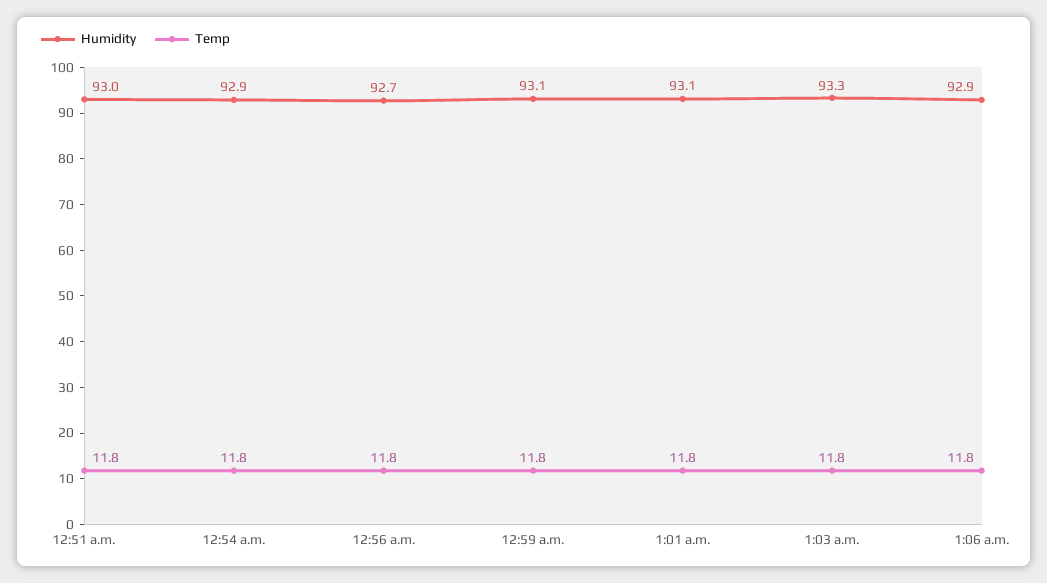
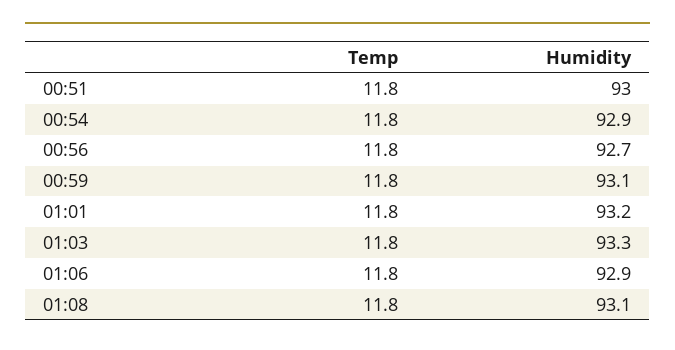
Humidity, 1:01 a.m.: 93.1 -> 93.2
Temp, 01:08: none -> 11.8
Humidity, 01:08: none -> 93.1

